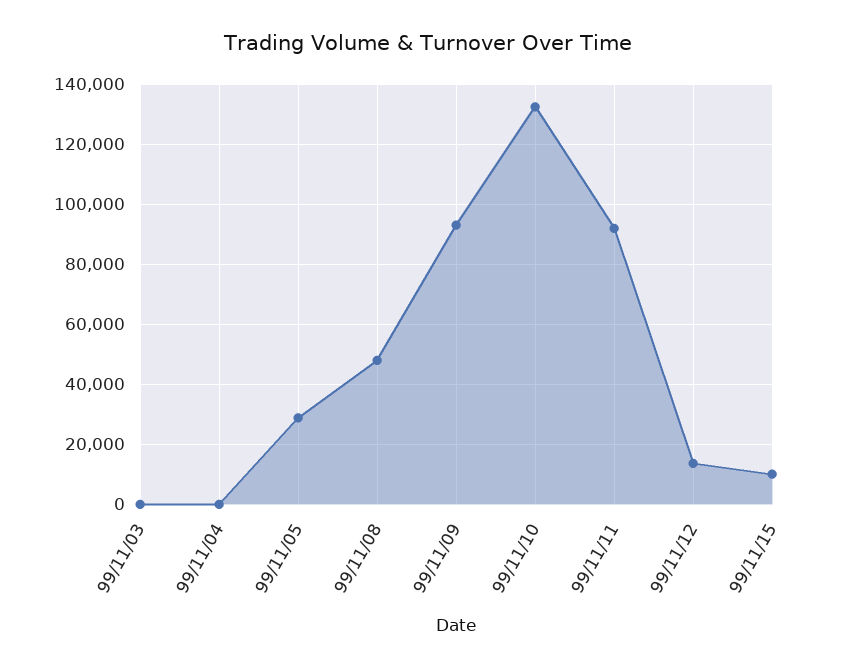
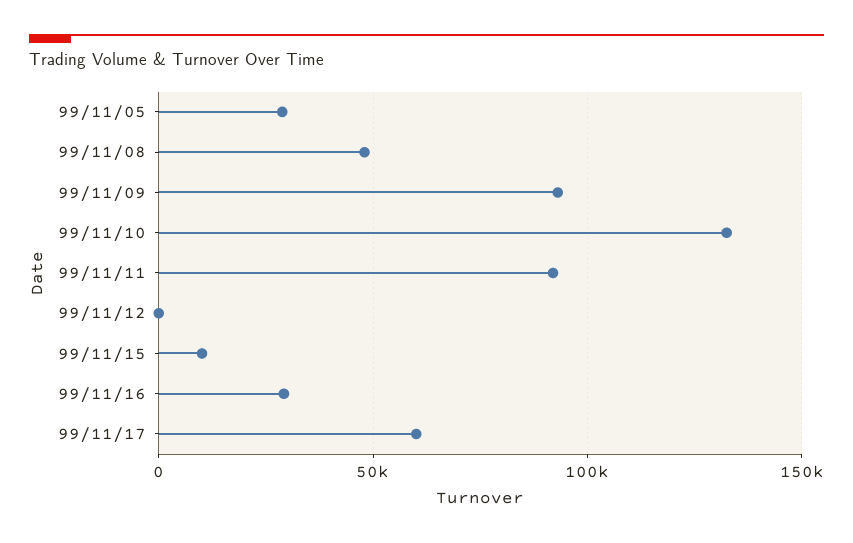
99/11/03: 0 -> none
99/11/04: 0 -> none
99/11/12: 14000 -> 0
99/11/16: none -> 30000
99/11/17: none -> 60000

